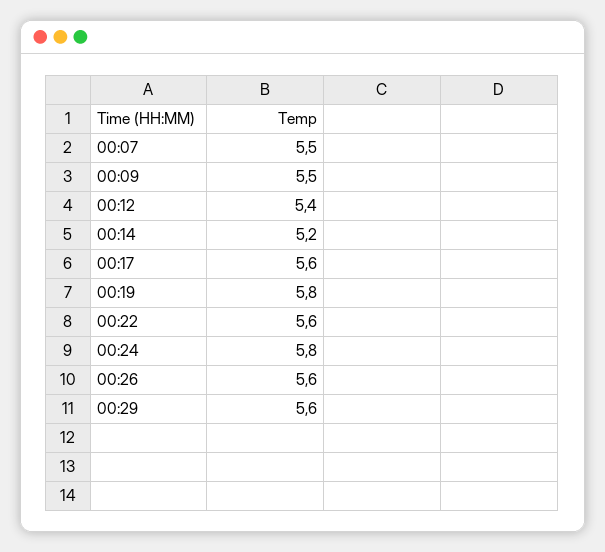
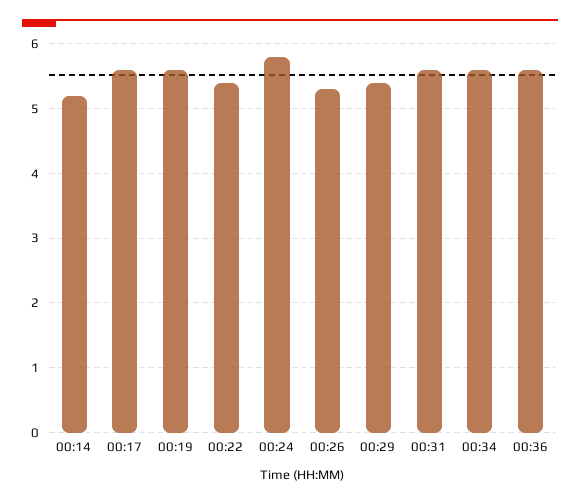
00:07: 5.5 -> none
00:09: 5.5 -> none
00:12: 5.4 -> none
00:19: 5.8 -> 5.6
00:22: 5.6 -> 5.4
00:26: 5.6 -> 5.3
00:29: 5.6 -> 5.4
00:31: none -> 5.6
00:34: none -> 5.6
00:36: none -> 5.6

